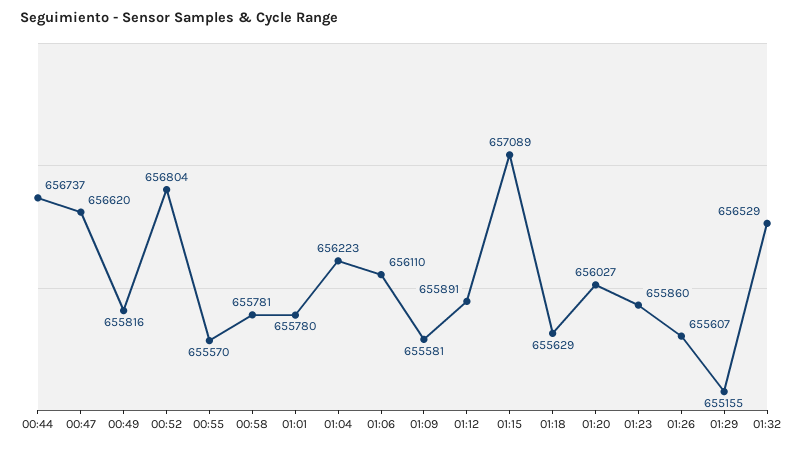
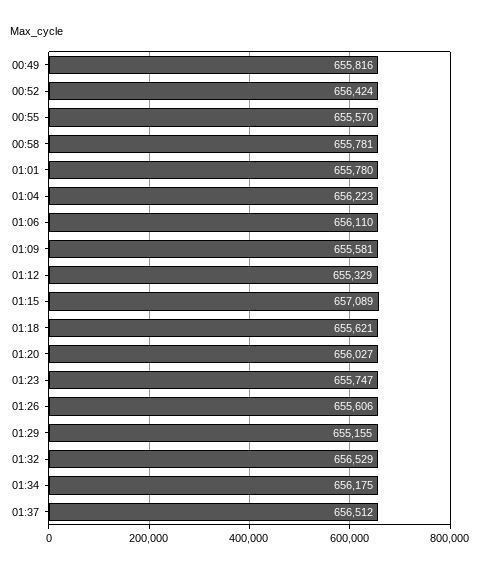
00:44: 656737 -> none
00:47: 656620 -> none
00:52: 656804 -> 656424
01:12: 655891 -> 655329
01:18: 655629 -> 655621
01:23: 655860 -> 655747
01:26: 655607 -> 655606
01:34: none -> 656175
01:37: none -> 656512

